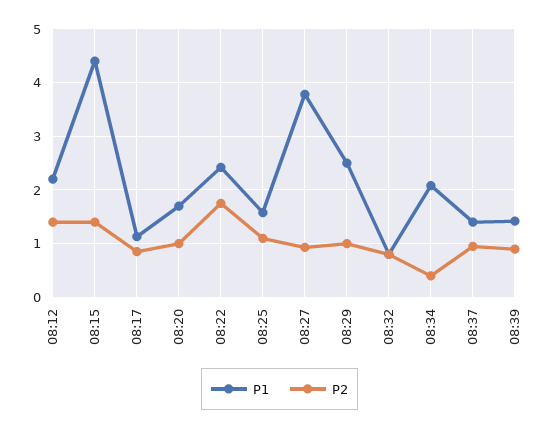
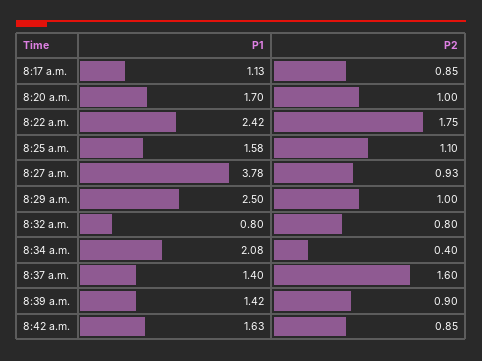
P1, 08:12: 2.2 -> none
P2, 08:12: 1.4 -> none
P1, 08:15: 4.4 -> none
P2, 08:15: 1.4 -> none
P2, 08:37: 1 -> 1.6
P1, 8:42 a.m.: none -> 1.63
P2, 8:42 a.m.: none -> 0.85

